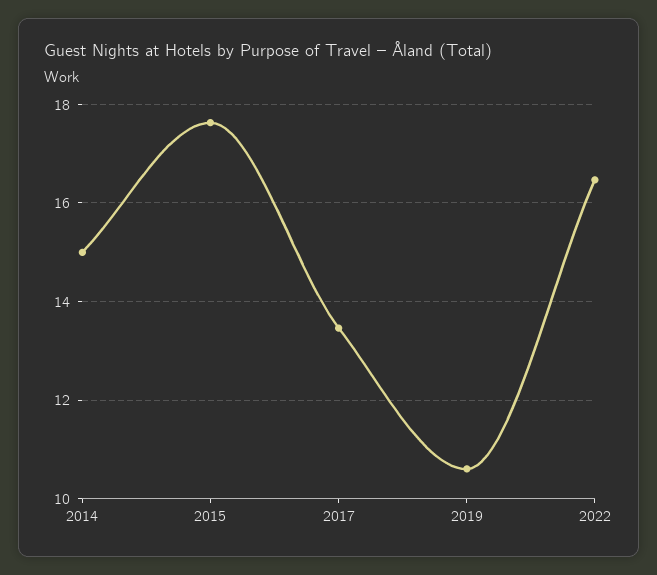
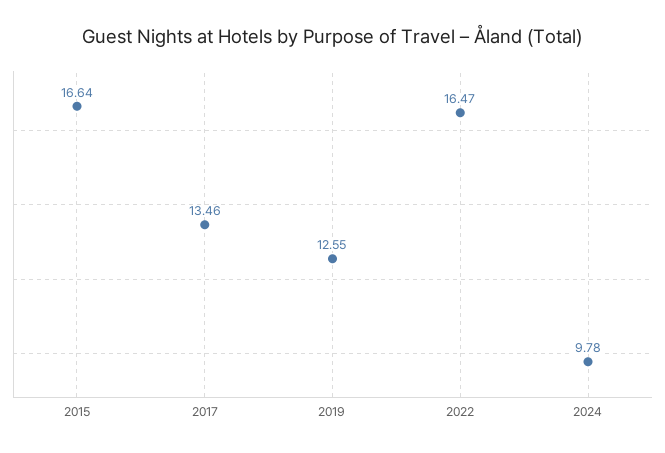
2014: 15 -> none
2015: 17.6 -> 16.64
2019: 10.6 -> 12.55
2024: none -> 9.78

